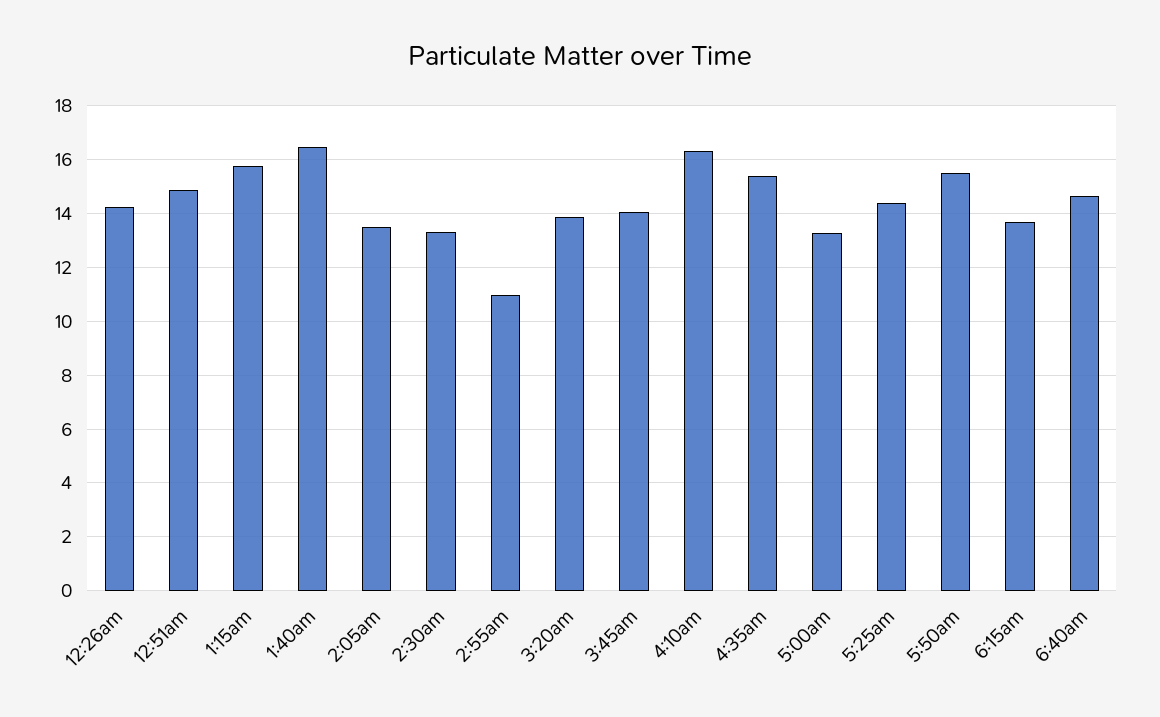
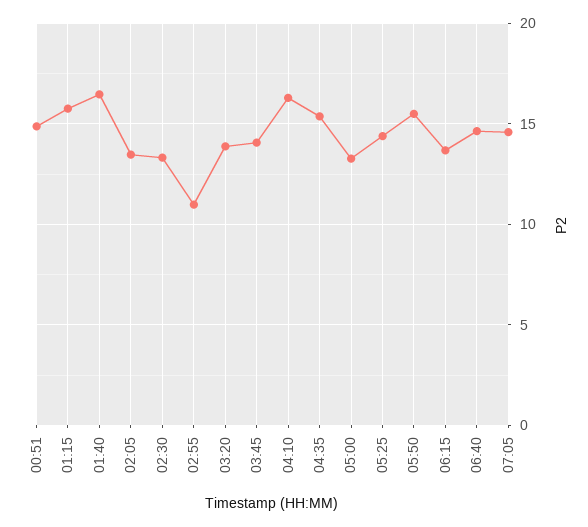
12:26am: 14.25 -> none
07:05: none -> 14.5

